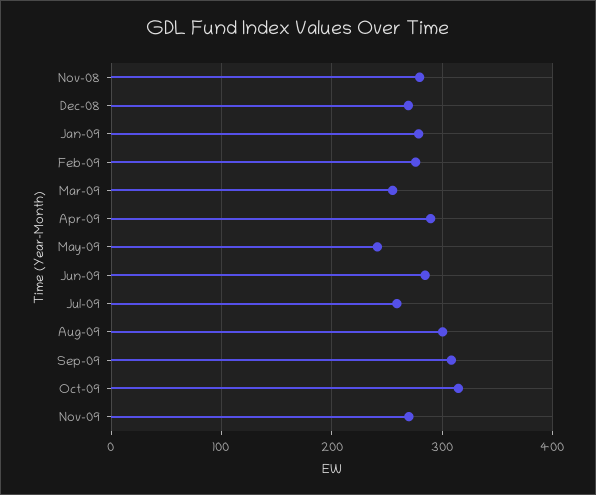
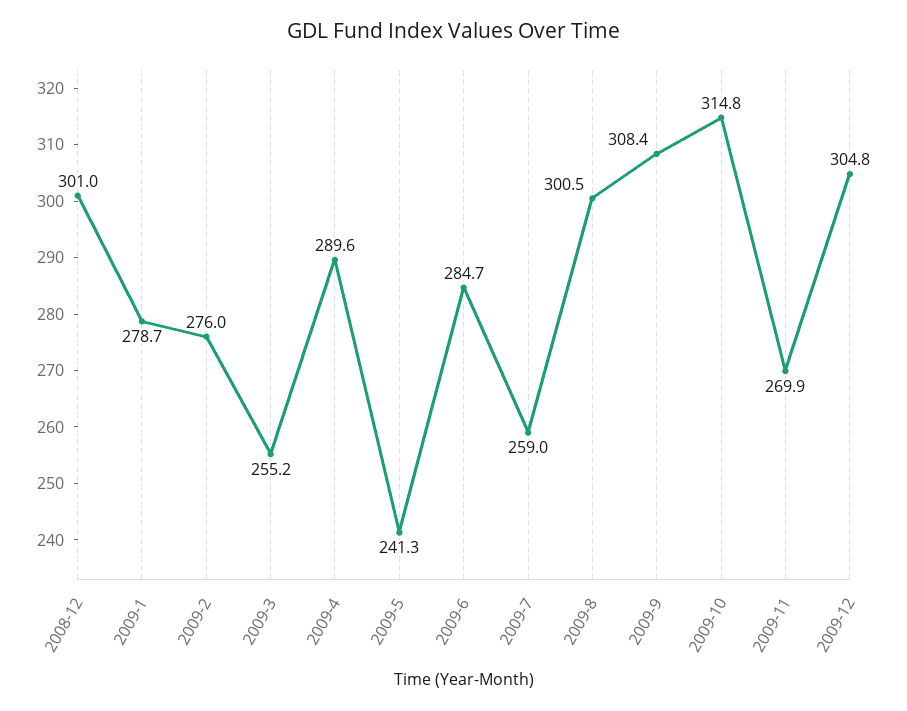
Nov-08: 280 -> none
Dec-08: 270 -> 301
2009-12: none -> 304.8

